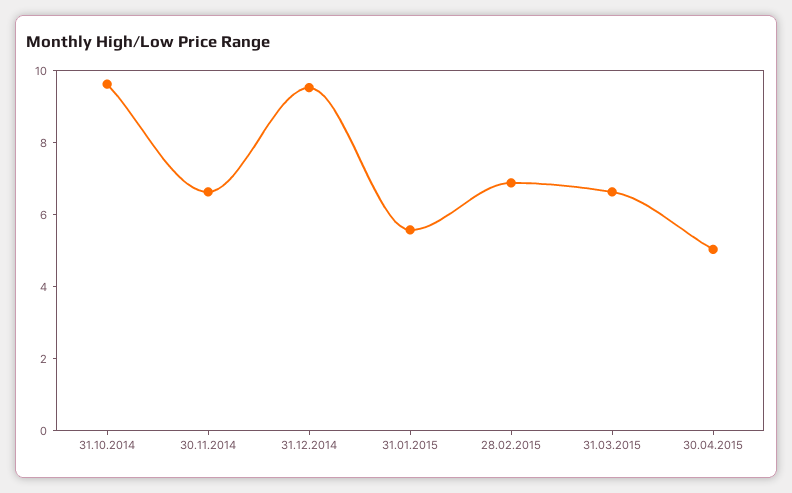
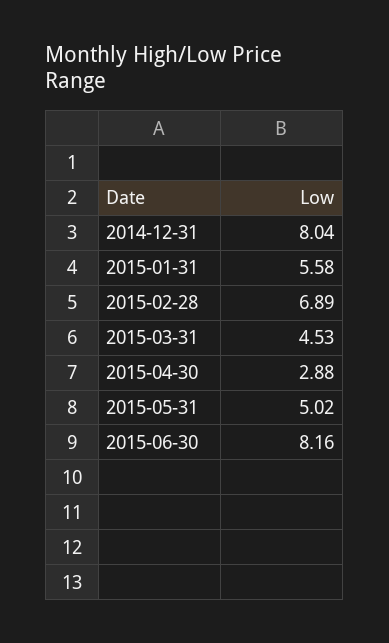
31.10.2014: 9.5 -> none
30.11.2014: 6.5 -> none
31.12.2014: 9.5 -> 8.04
31.03.2015: 6.5 -> 4.53
30.04.2015: 5 -> 2.88
2015-05-31: none -> 5.02
2015-06-30: none -> 8.16

